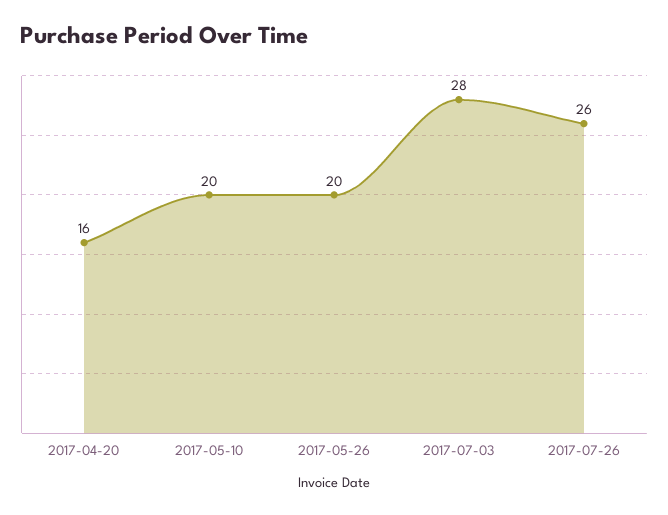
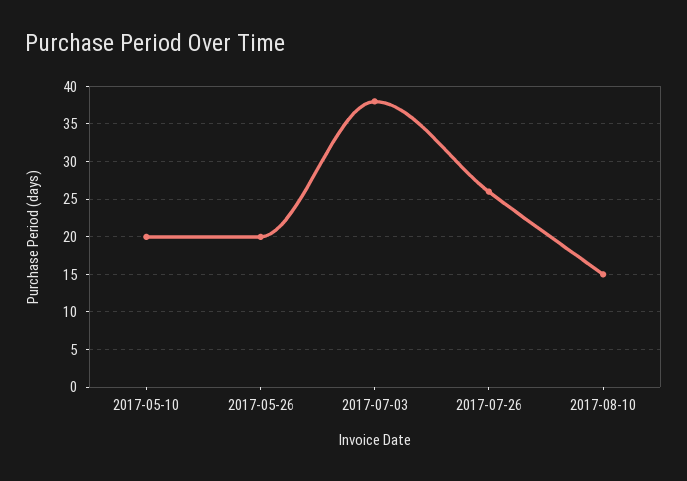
2017-04-20: 16 -> none
2017-07-03: 28 -> 38
2017-08-10: none -> 15

